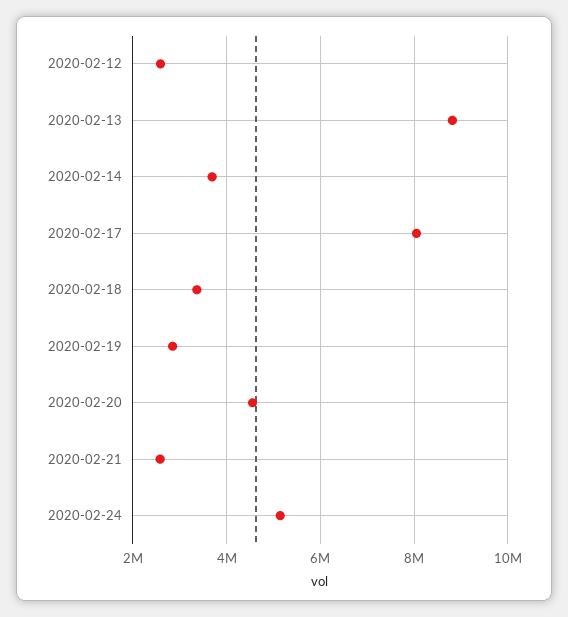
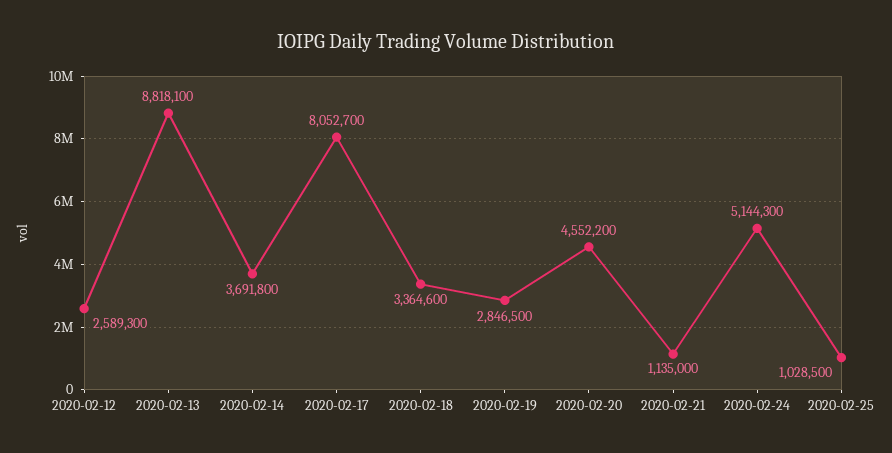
2020-02-21: 2600000 -> 1135000
2020-02-25: none -> 1028500

